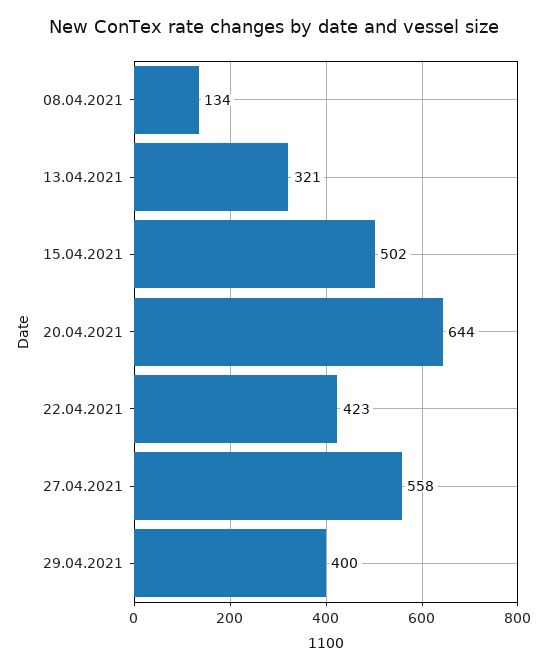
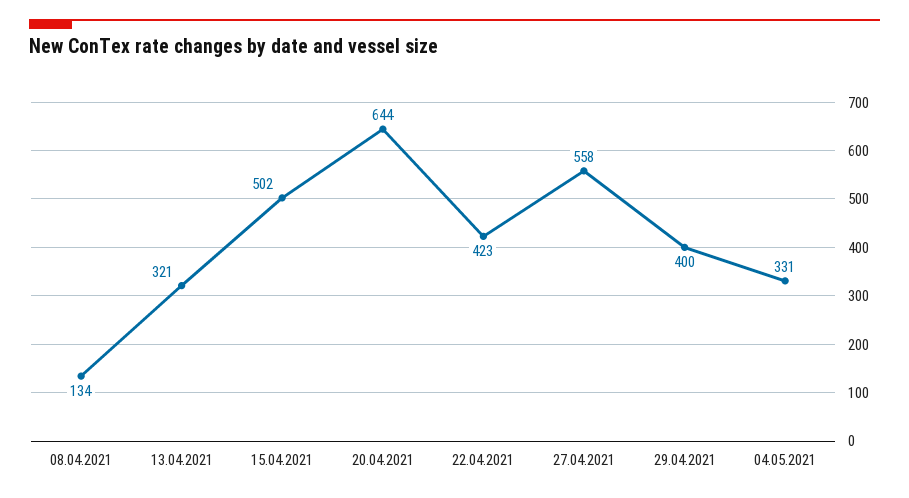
04.05.2021: none -> 331

